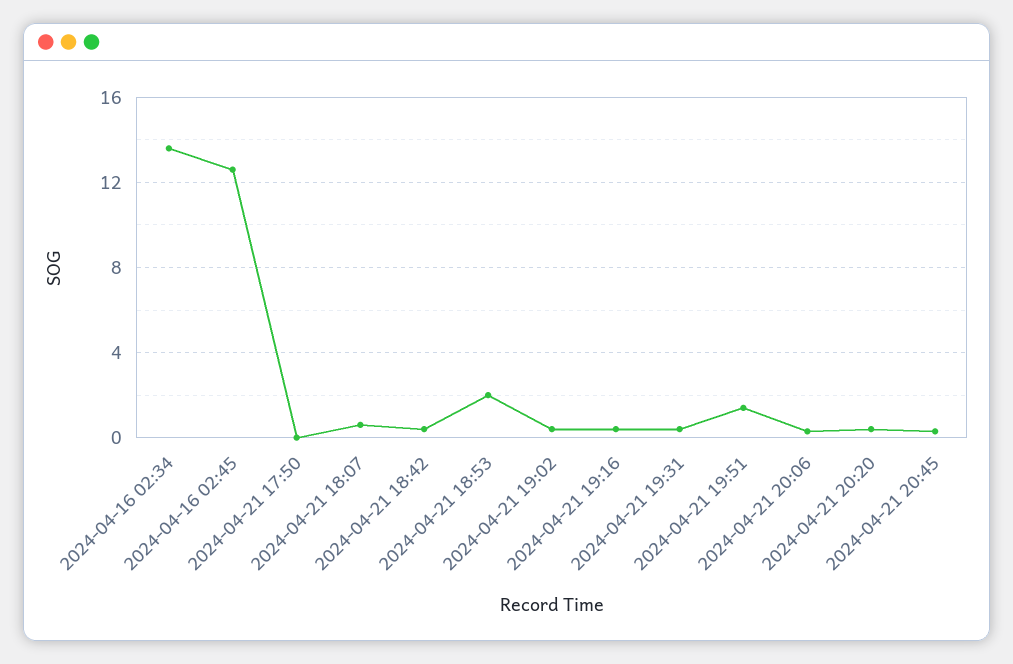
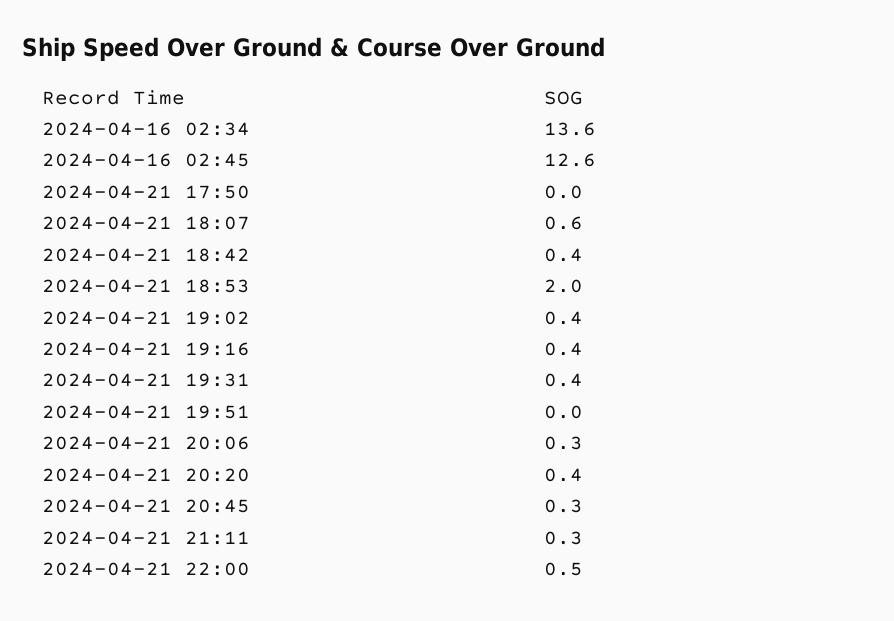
2024-04-21 19:51: 1.5 -> 0
2024-04-21 21:11: none -> 0.3
2024-04-21 22:00: none -> 0.5

